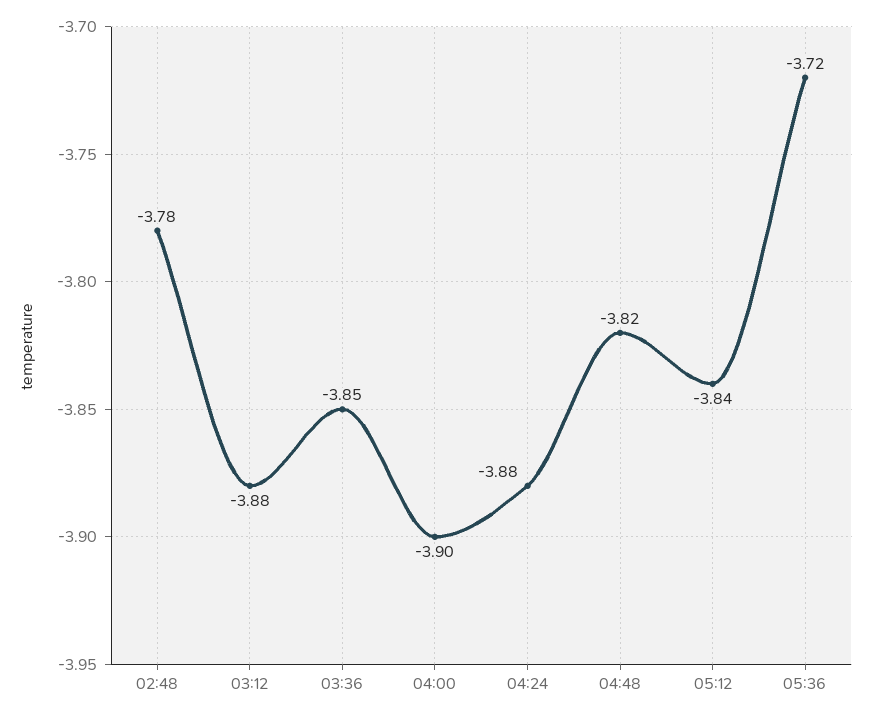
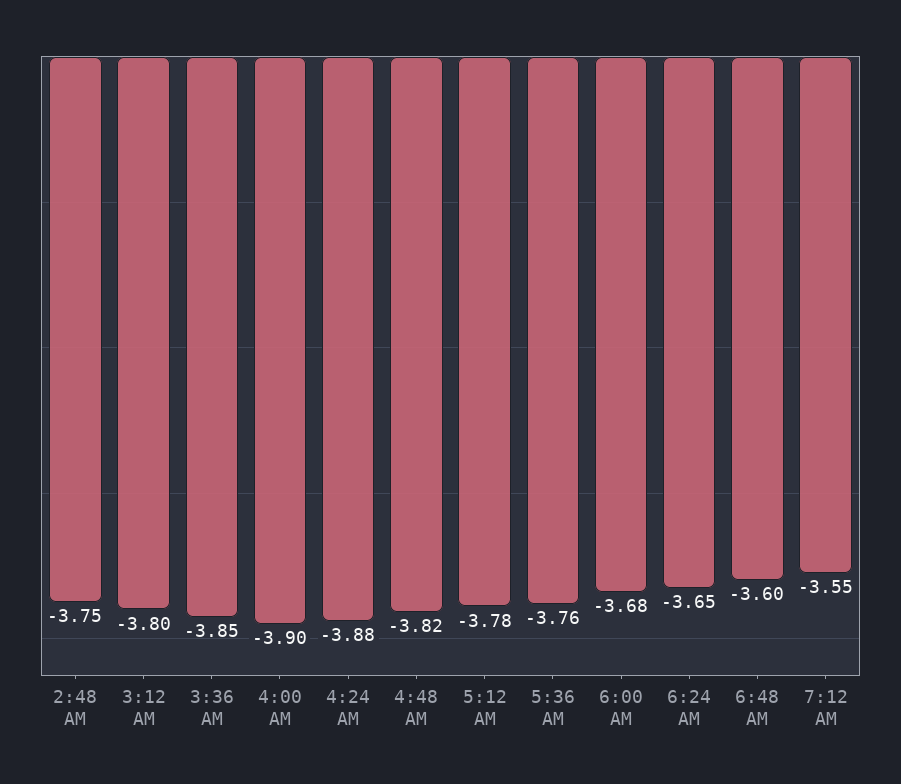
02:48: -3.78 -> -3.75
03:12: -3.88 -> -3.8
05:12: -3.84 -> -3.78
05:36: -3.72 -> -3.76
6:00 AM: none -> -3.68
6:24 AM: none -> -3.65
6:48 AM: none -> -3.6
7:12 AM: none -> -3.55

